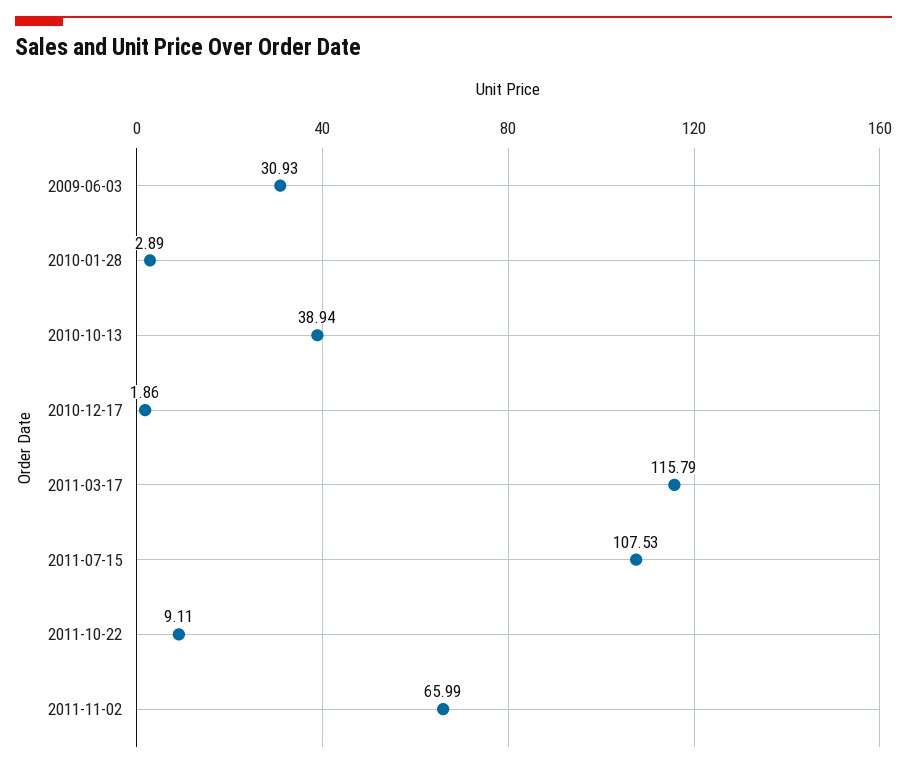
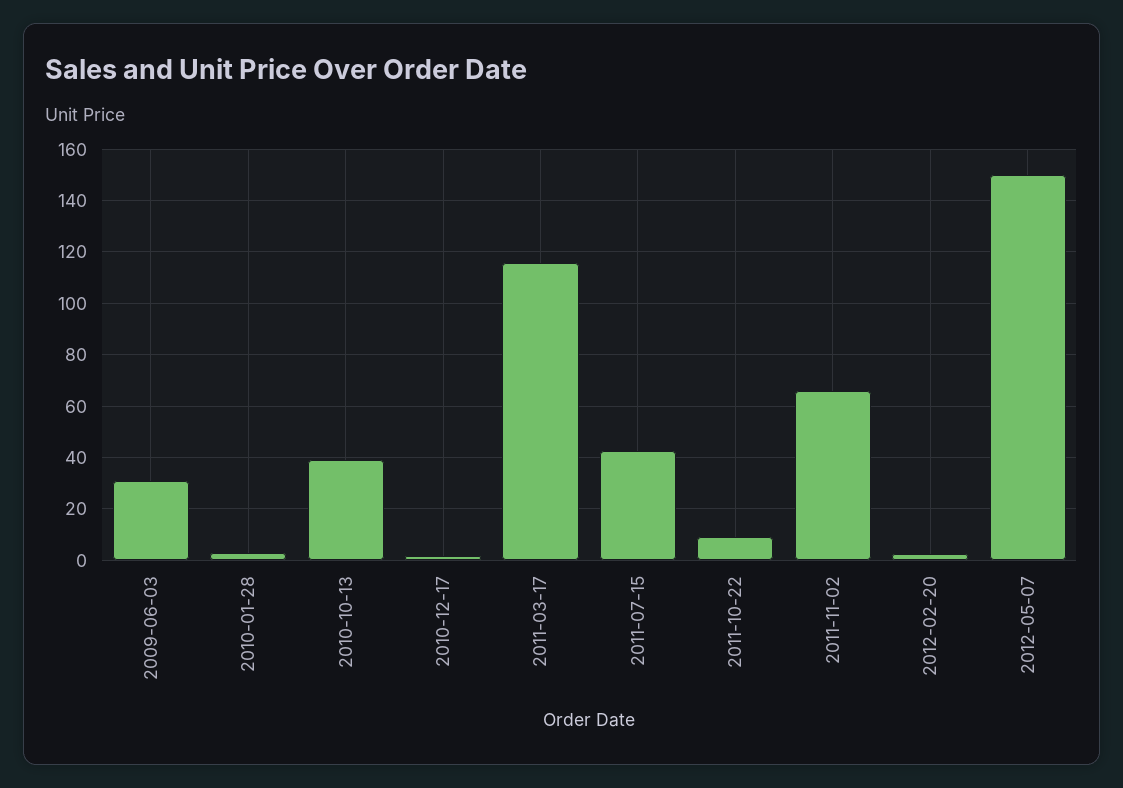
2011-07-15: 107.53 -> 42.5
2012-02-20: none -> 2.5
2012-05-07: none -> 150

